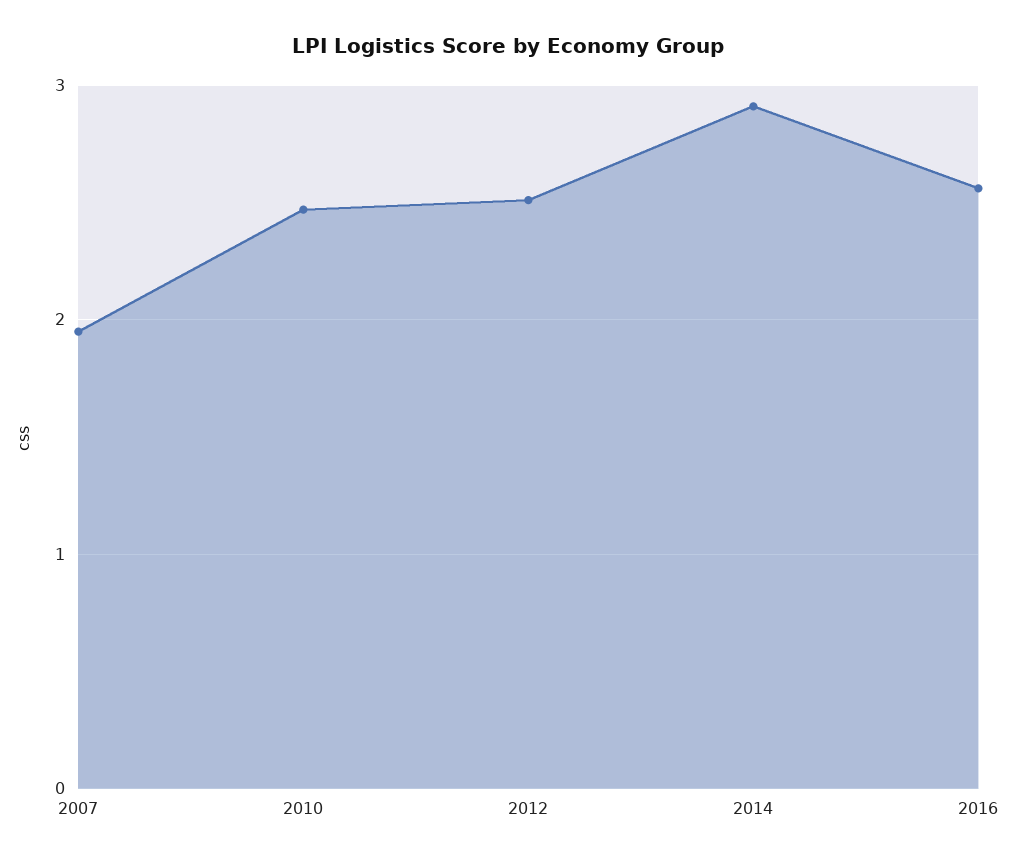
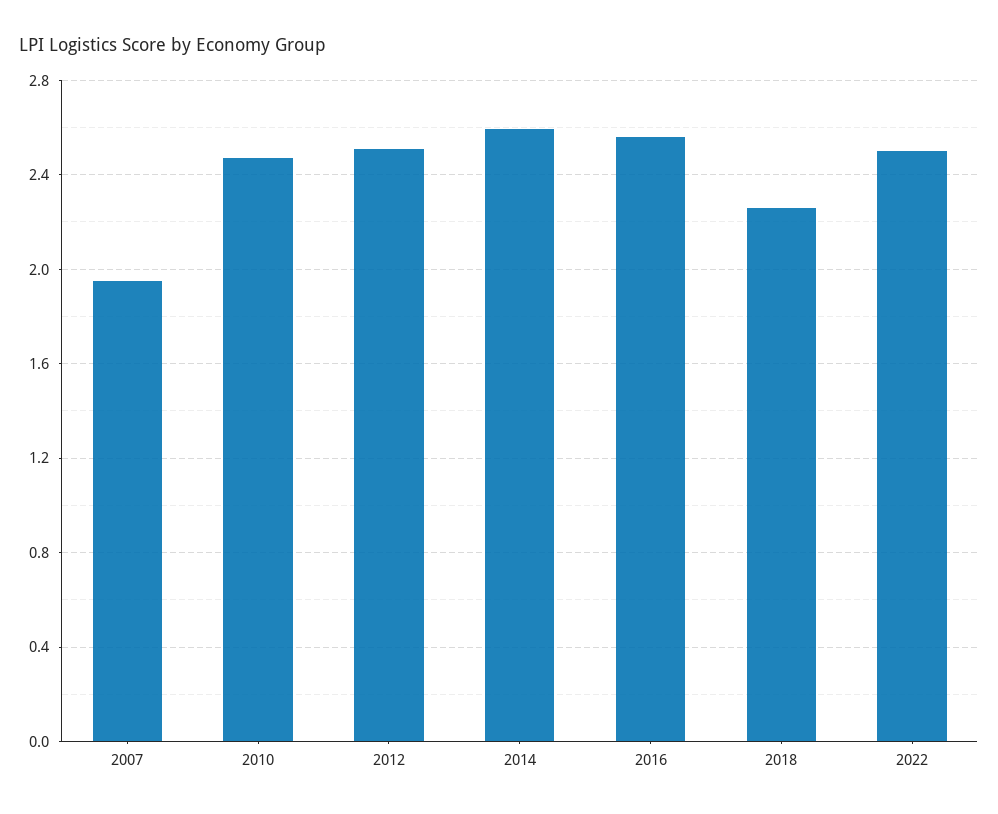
2014: 2.9 -> 2.6
2018: none -> 2.25
2022: none -> 2.5

